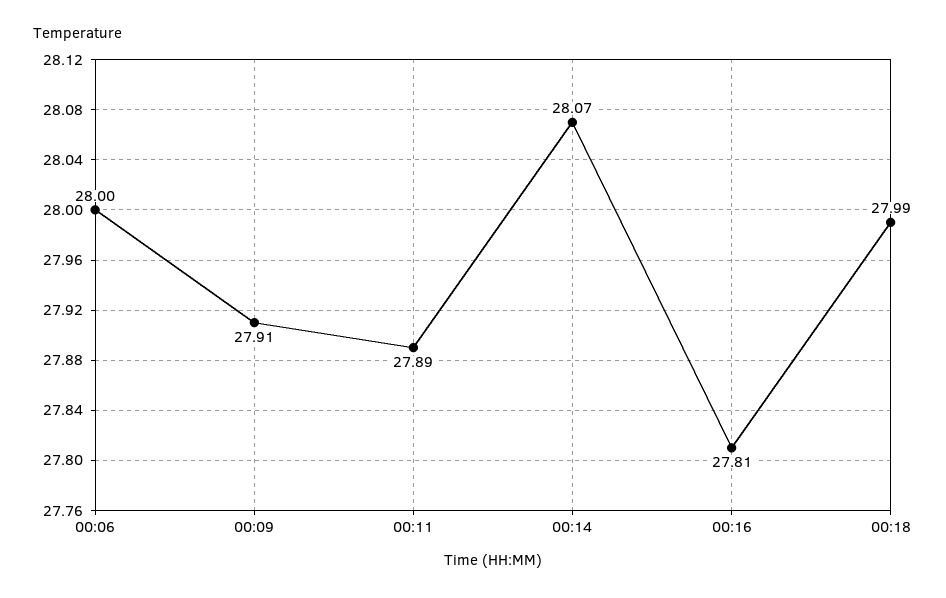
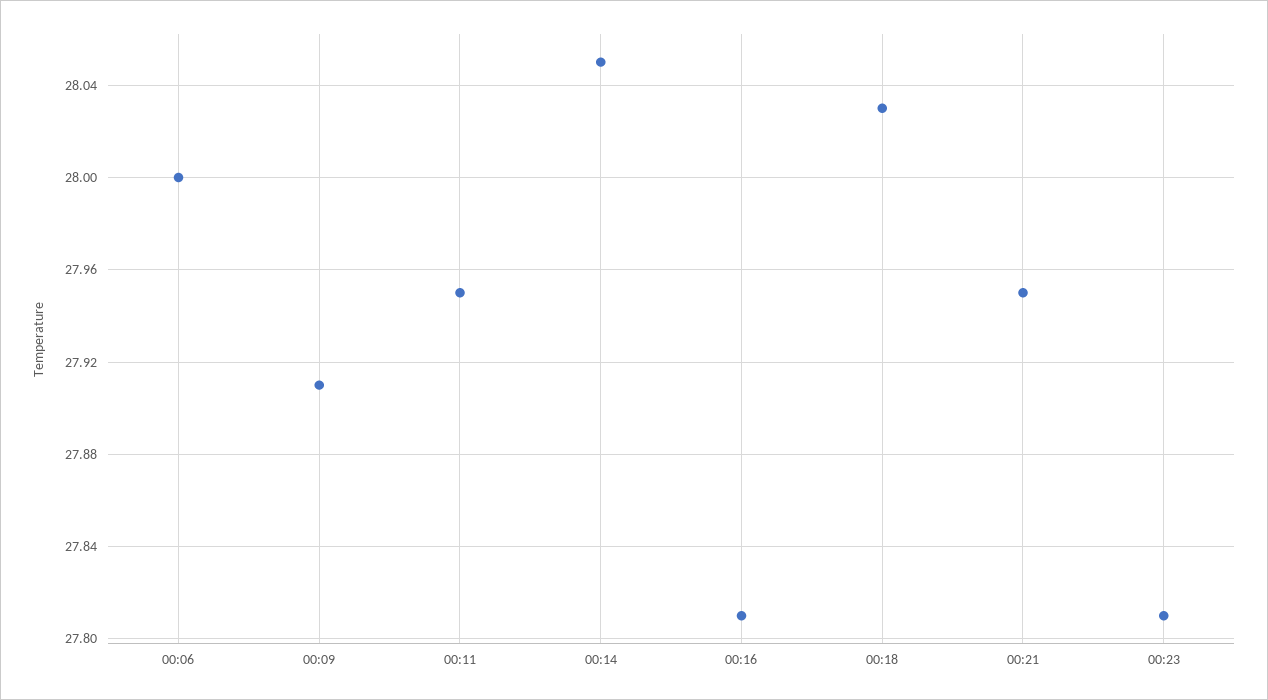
00:11: 27.89 -> 27.95
00:14: 28.07 -> 28.05
00:18: 27.99 -> 28.03
00:21: none -> 27.95
00:23: none -> 27.81

